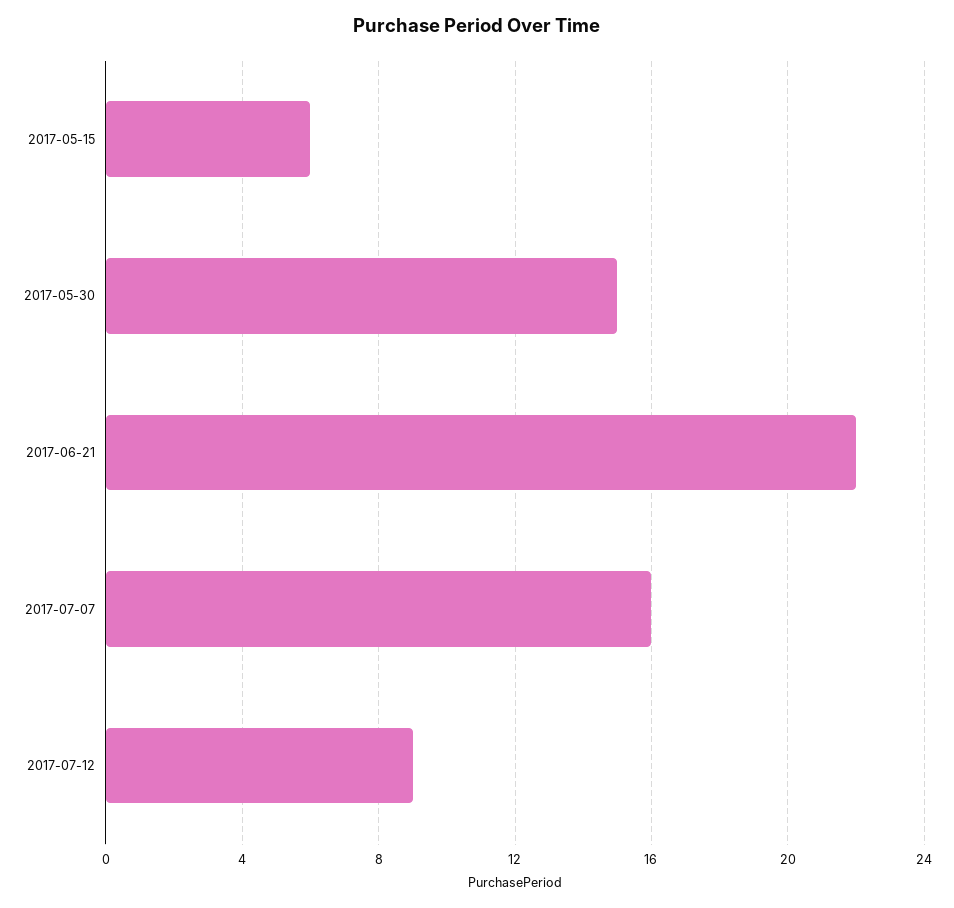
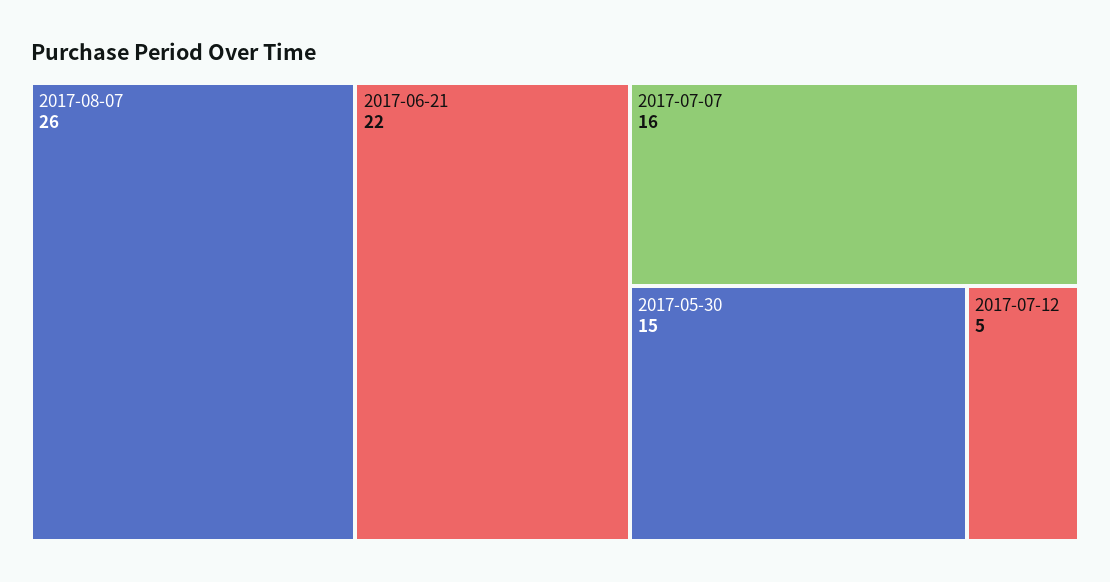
2017-05-15: 6 -> none
2017-07-12: 9 -> 5
2017-08-07: none -> 26

